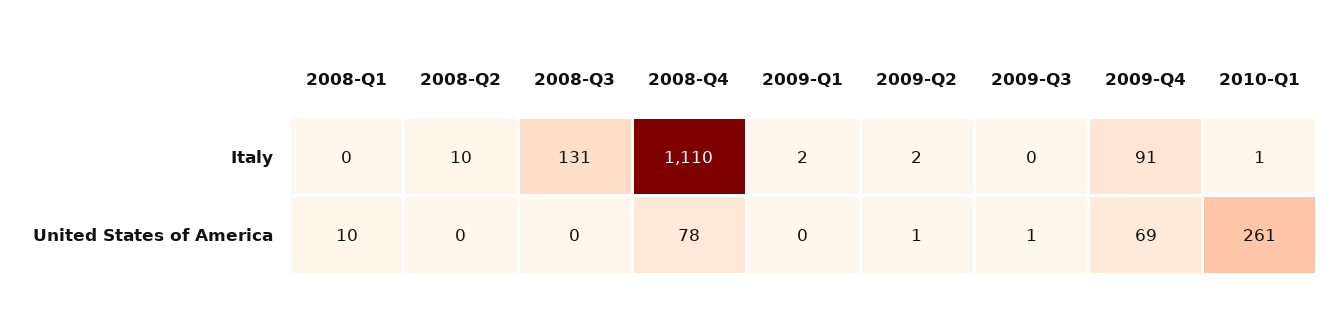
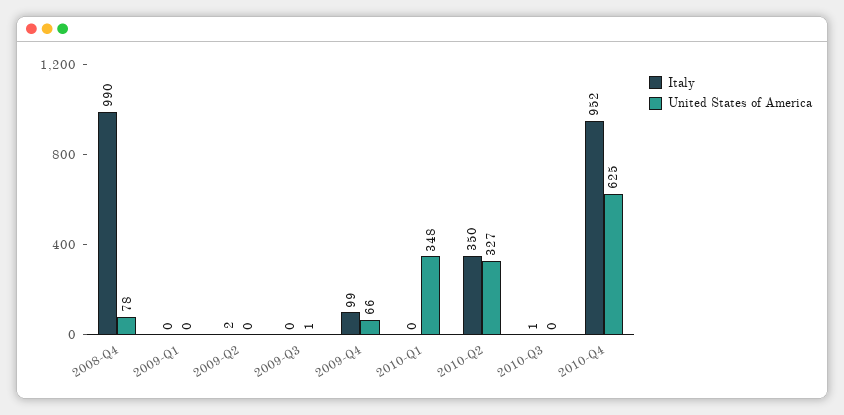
Italy, 2008-Q1: 0 -> none
Italy, 2008-Q2: 10 -> none
Italy, 2008-Q3: 131 -> none
Italy, 2008-Q4: 1110 -> 990
Italy, 2009-Q1: 2 -> 0
Italy, 2009-Q4: 91 -> 99
Italy, 2010-Q1: 1 -> 0
United States of America, 2008-Q1: 10 -> none
United States of America, 2008-Q2: 0 -> none
United States of America, 2008-Q3: 0 -> none
United States of America, 2009-Q2: 1 -> 0
United States of America, 2009-Q4: 69 -> 66
United States of America, 2010-Q1: 261 -> 348
Italy, 2010-Q2: none -> 350
United States of America, 2010-Q2: none -> 327
Italy, 2010-Q3: none -> 1
United States of America, 2010-Q3: none -> 0
Italy, 2010-Q4: none -> 952
United States of America, 2010-Q4: none -> 625

